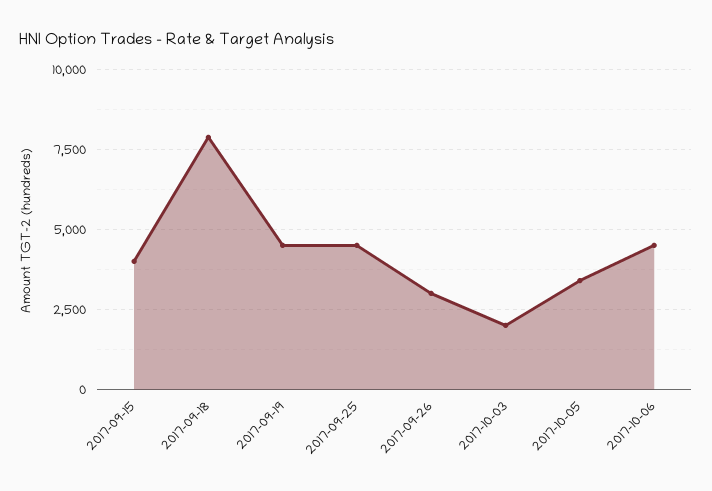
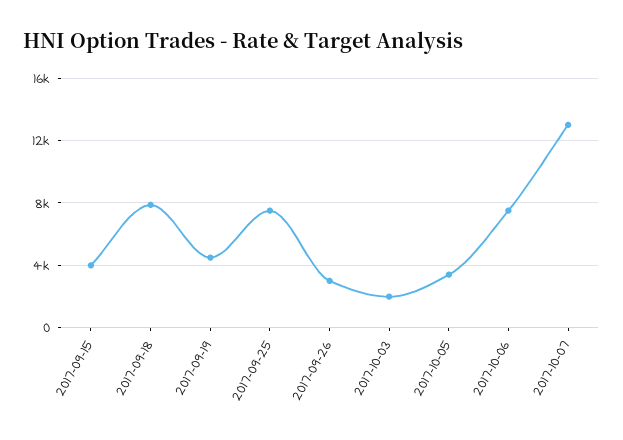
2017-09-25: 4500 -> 7500
2017-10-06: 4500 -> 7500
2017-10-07: none -> 13000

